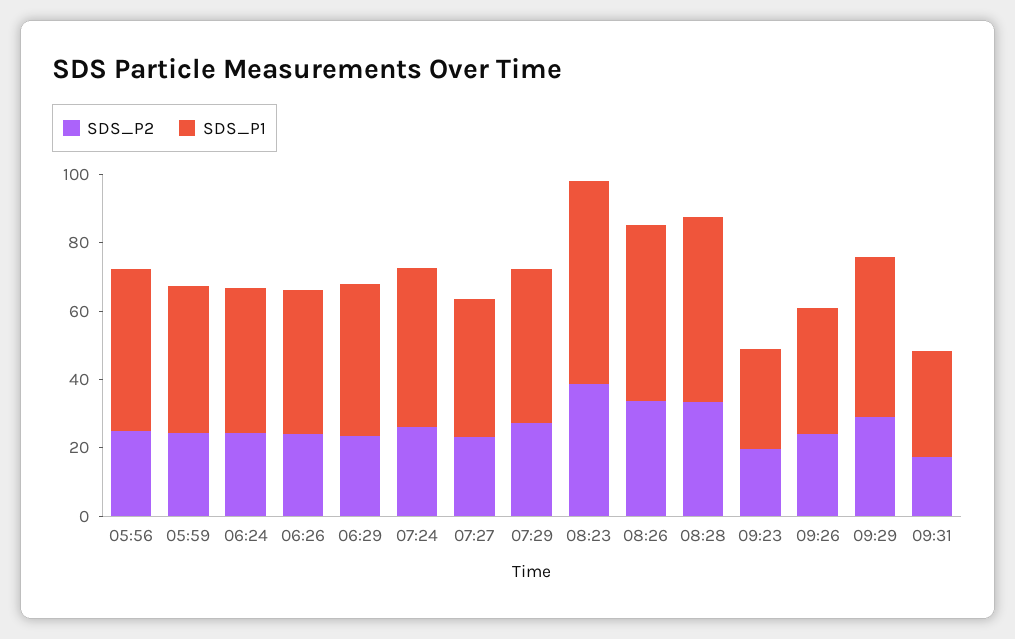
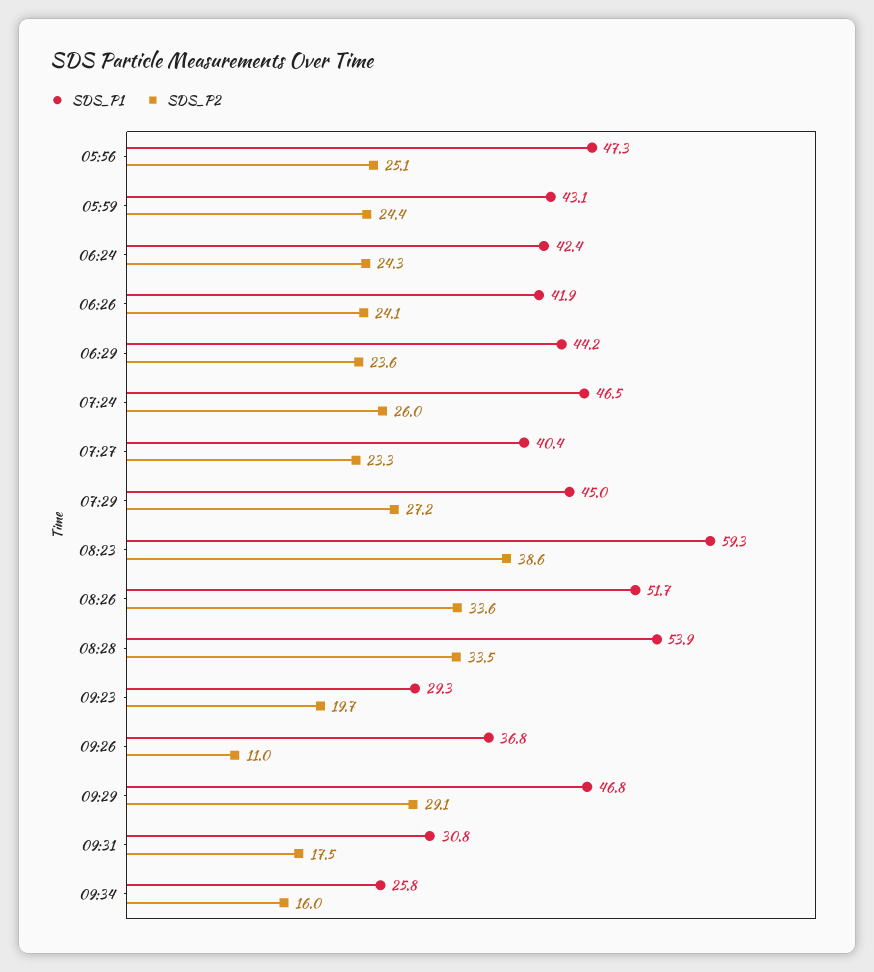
SDS_P2, 09:26: 25 -> 11
SDS_P1, 09:34: none -> 25.8
SDS_P2, 09:34: none -> 16

